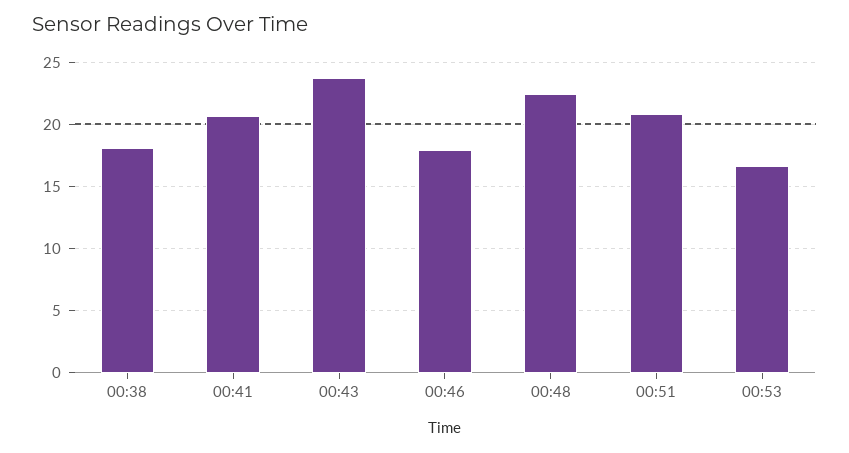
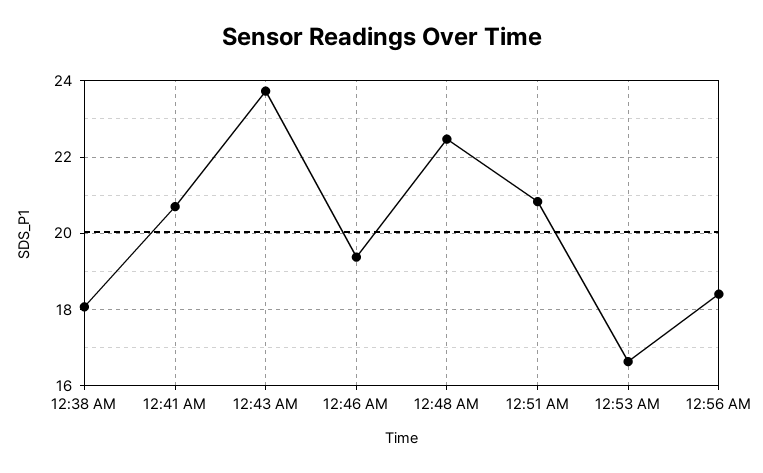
00:46: 18 -> 19.4
12:56 AM: none -> 18.4

